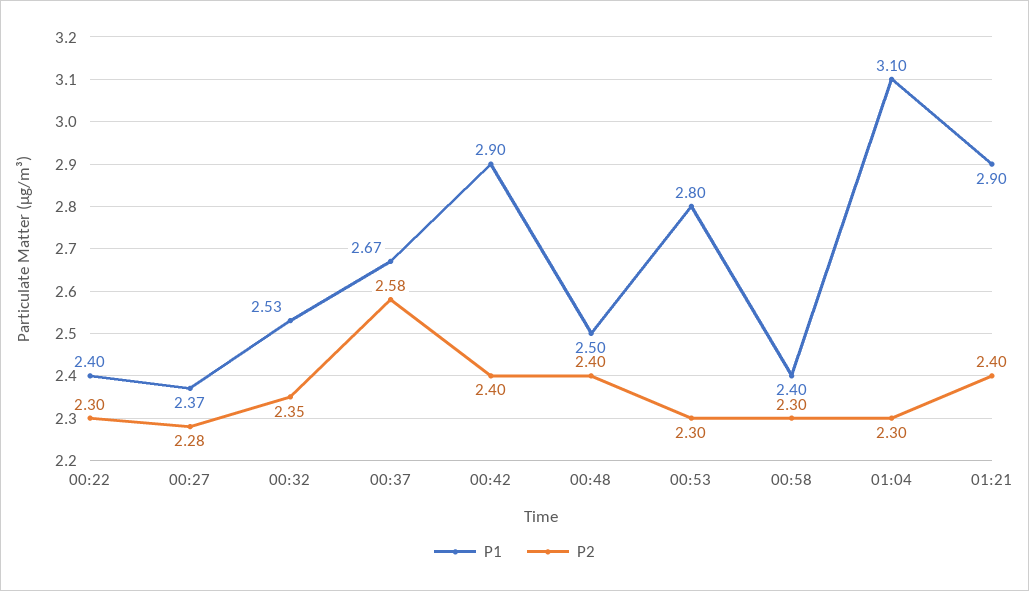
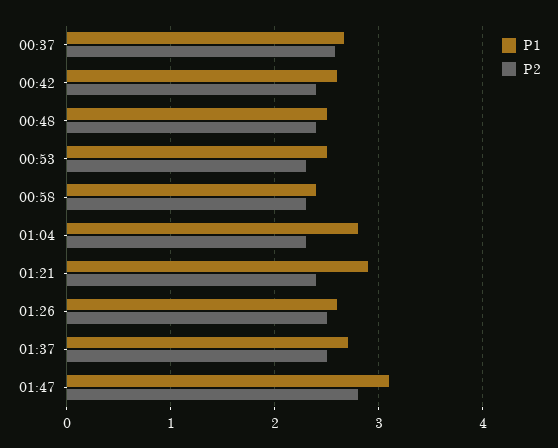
P1, 00:22: 2.4 -> none
P2, 00:22: 2.3 -> none
P1, 00:27: 2.37 -> none
P2, 00:27: 2.28 -> none
P1, 00:32: 2.53 -> none
P2, 00:32: 2.35 -> none
P1, 00:42: 2.9 -> 2.6
P1, 00:53: 2.8 -> 2.5
P1, 01:04: 3.1 -> 2.8
P1, 01:26: none -> 2.6
P2, 01:26: none -> 2.5
P1, 01:37: none -> 2.7
P2, 01:37: none -> 2.5
P1, 01:47: none -> 3.1
P2, 01:47: none -> 2.8

